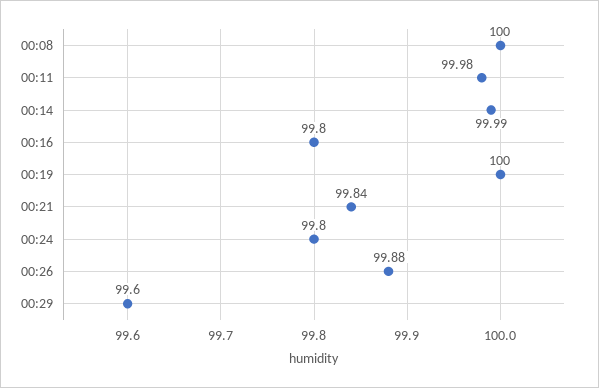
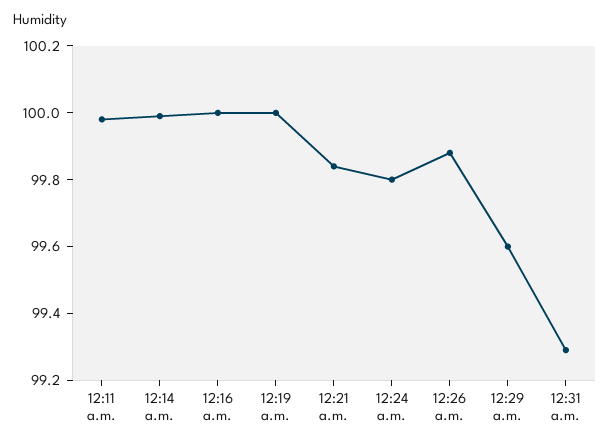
00:08: 100 -> none
00:16: 99.8 -> 100
12:31 a.m.: none -> 99.3

